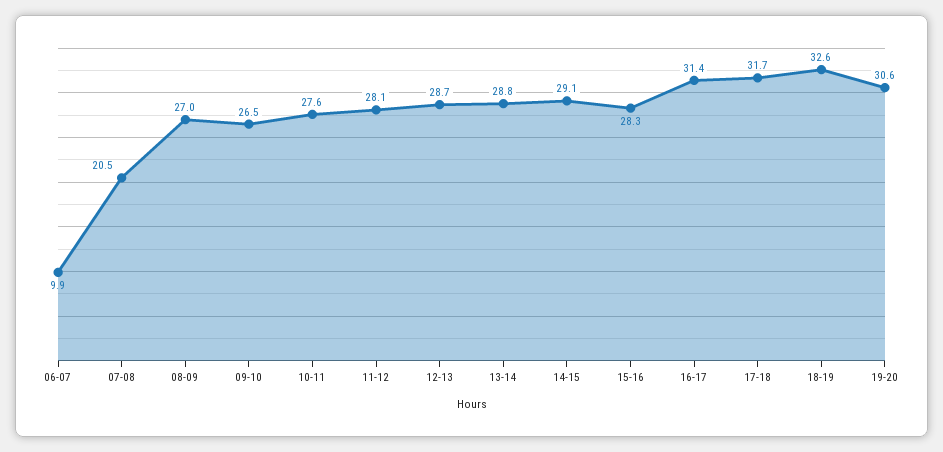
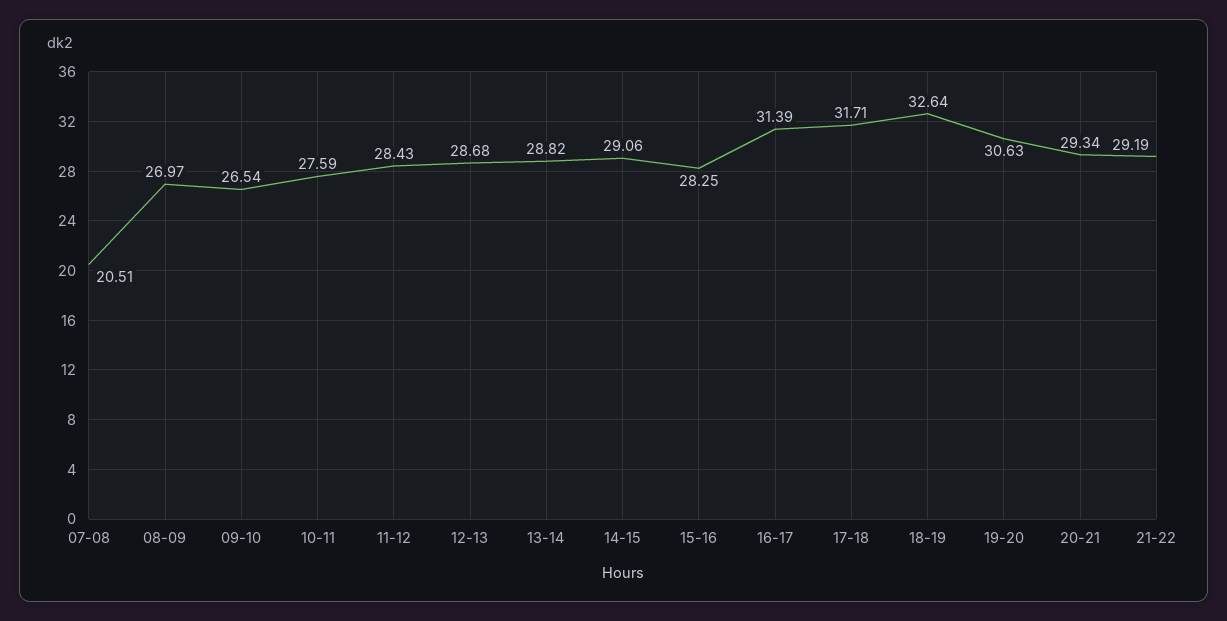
06-07: 9.9 -> none
11-12: 28.1 -> 28.43
20-21: none -> 29.34
21-22: none -> 29.19

